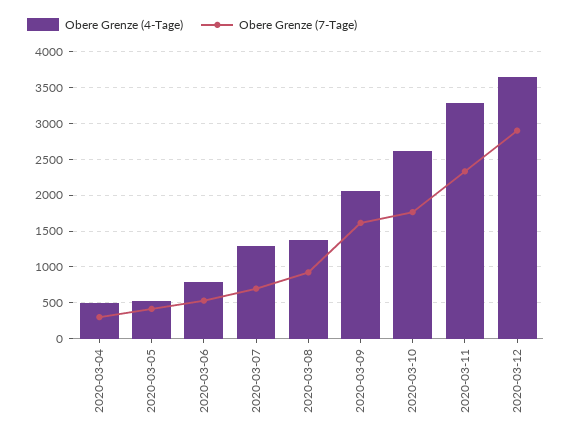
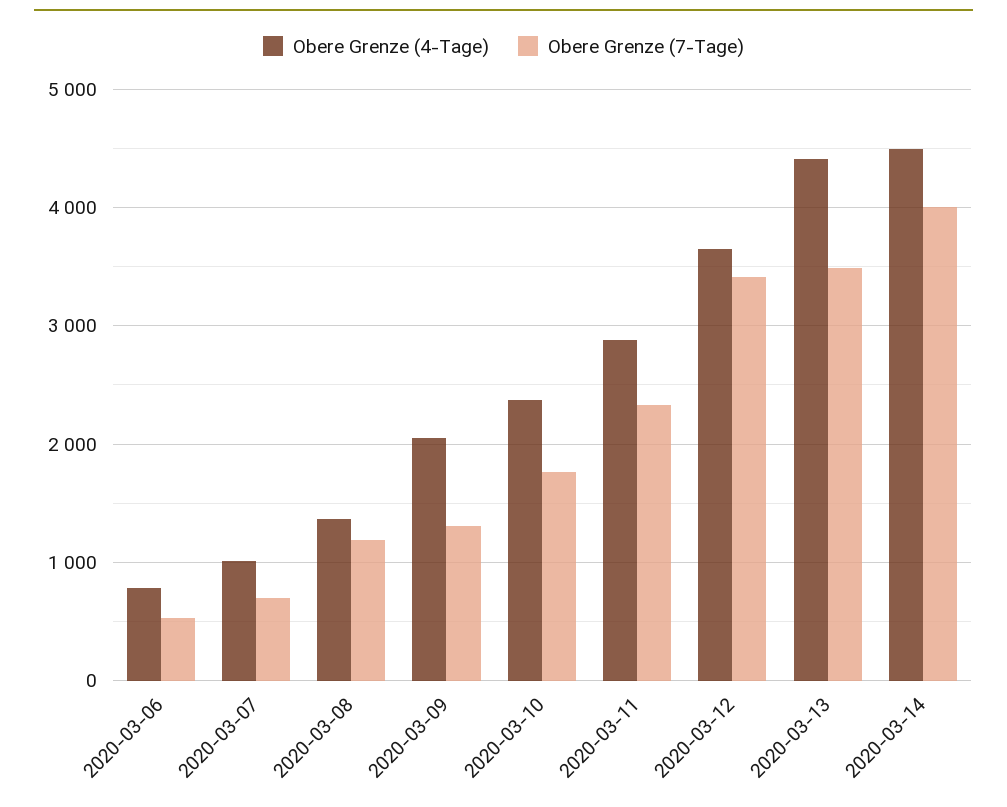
Obere Grenze (4-Tage), 2020-03-04: 500 -> none
Obere Grenze (7-Tage), 2020-03-04: 300 -> none
Obere Grenze (4-Tage), 2020-03-05: 500 -> none
Obere Grenze (7-Tage), 2020-03-05: 400 -> none
Obere Grenze (4-Tage), 2020-03-07: 1300 -> 1000
Obere Grenze (7-Tage), 2020-03-08: 900 -> 1200
Obere Grenze (7-Tage), 2020-03-09: 1600 -> 1300
Obere Grenze (4-Tage), 2020-03-10: 2600 -> 2400
Obere Grenze (4-Tage), 2020-03-11: 3300 -> 2900
Obere Grenze (7-Tage), 2020-03-12: 2900 -> 3400
Obere Grenze (4-Tage), 2020-03-13: none -> 4400
Obere Grenze (7-Tage), 2020-03-13: none -> 3500
Obere Grenze (4-Tage), 2020-03-14: none -> 4500
Obere Grenze (7-Tage), 2020-03-14: none -> 4000

